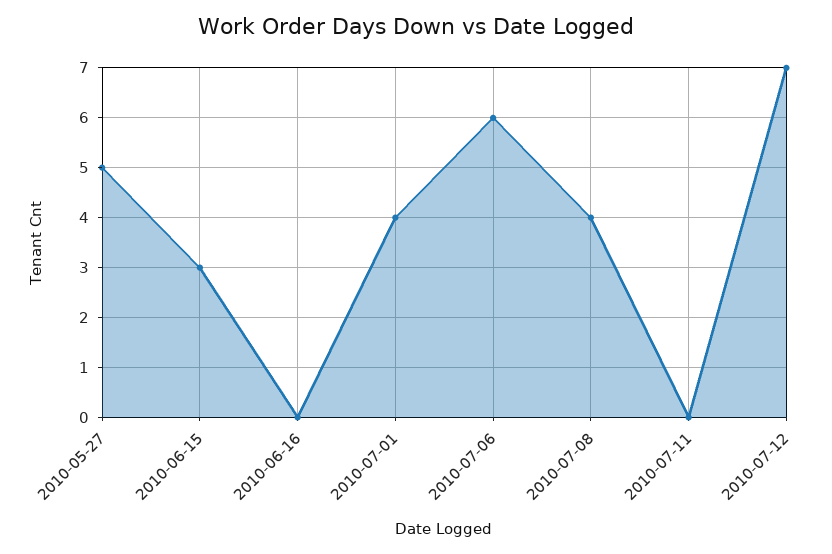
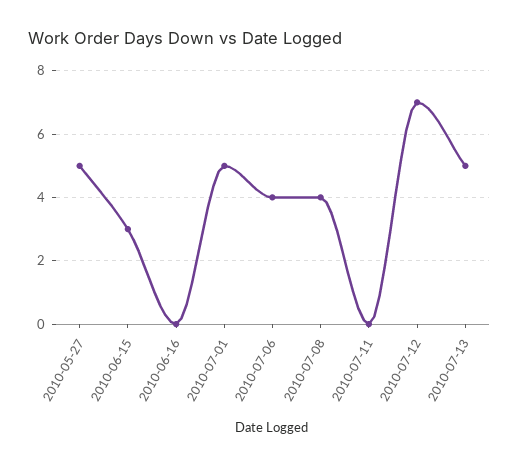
2010-07-01: 4 -> 5
2010-07-06: 6 -> 4
2010-07-13: none -> 5

